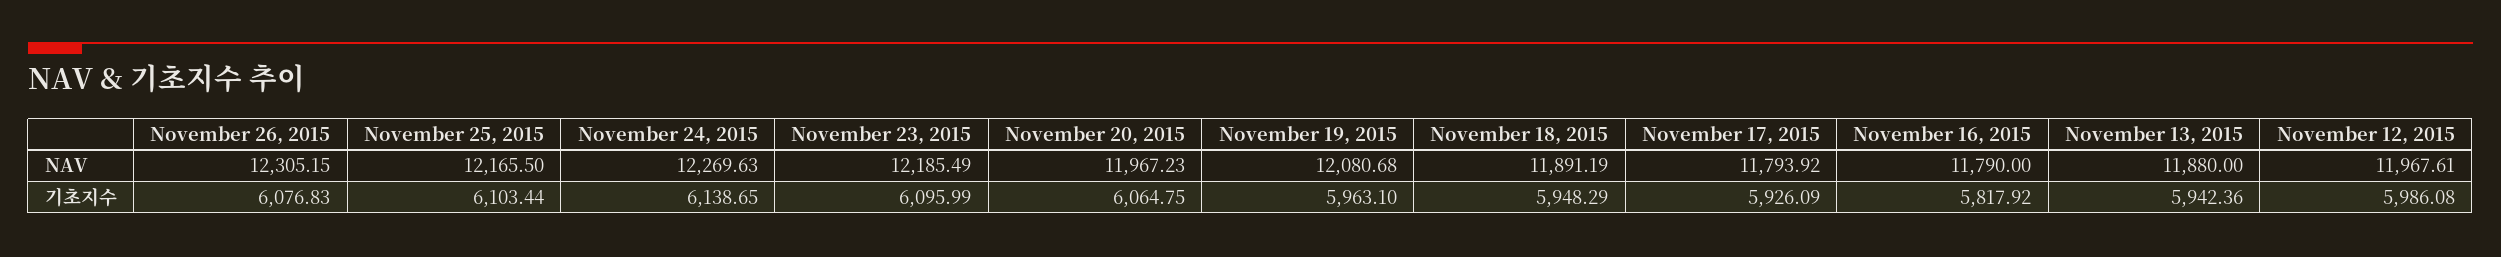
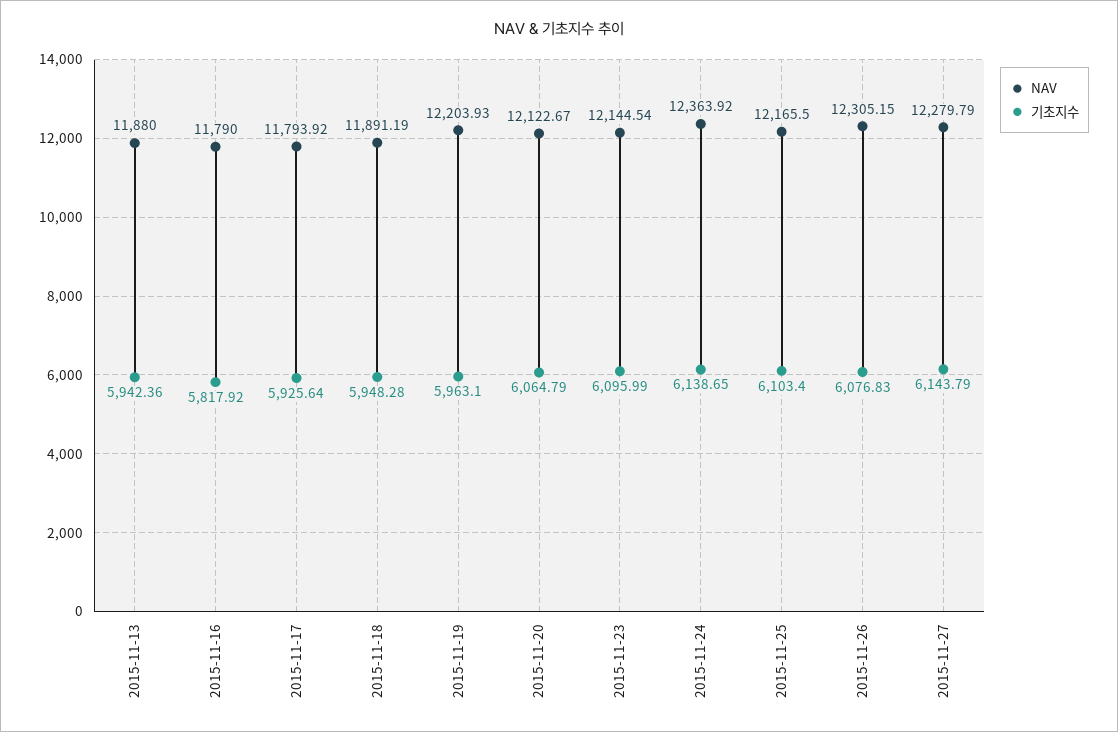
NAV, November 24, 2015: 12269.63 -> 12363.92
NAV, November 23, 2015: 12185.49 -> 12144.54
NAV, November 20, 2015: 11967.23 -> 12122.67
NAV, November 19, 2015: 12080.68 -> 12203.93
NAV, November 12, 2015: 11967.61 -> none
기초지수, November 25, 2015: 6103.44 -> 6103.4
기초지수, November 20, 2015: 6064.75 -> 6064.79
기초지수, November 18, 2015: 5948.29 -> 5948.28
기초지수, November 17, 2015: 5926.09 -> 5925.64
기초지수, November 12, 2015: 5986.08 -> none
NAV, 2015-11-27: none -> 12279.79
기초지수, 2015-11-27: none -> 6143.79

